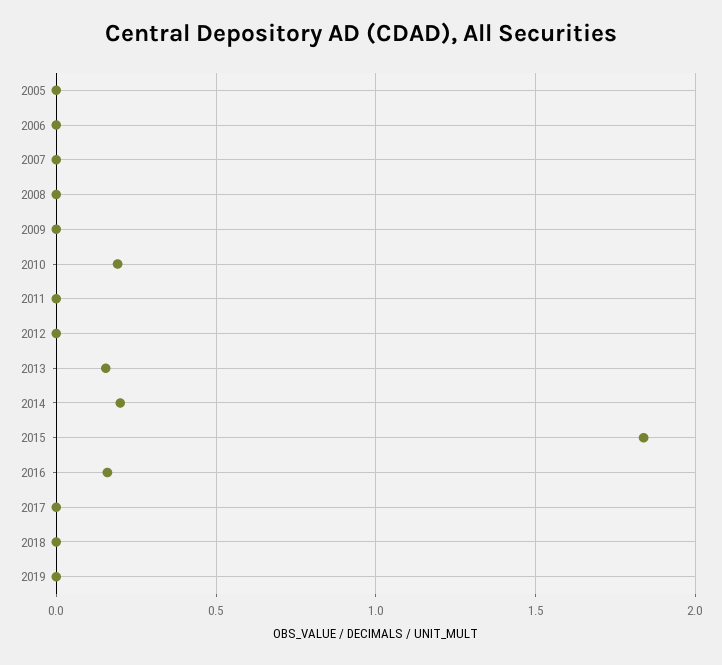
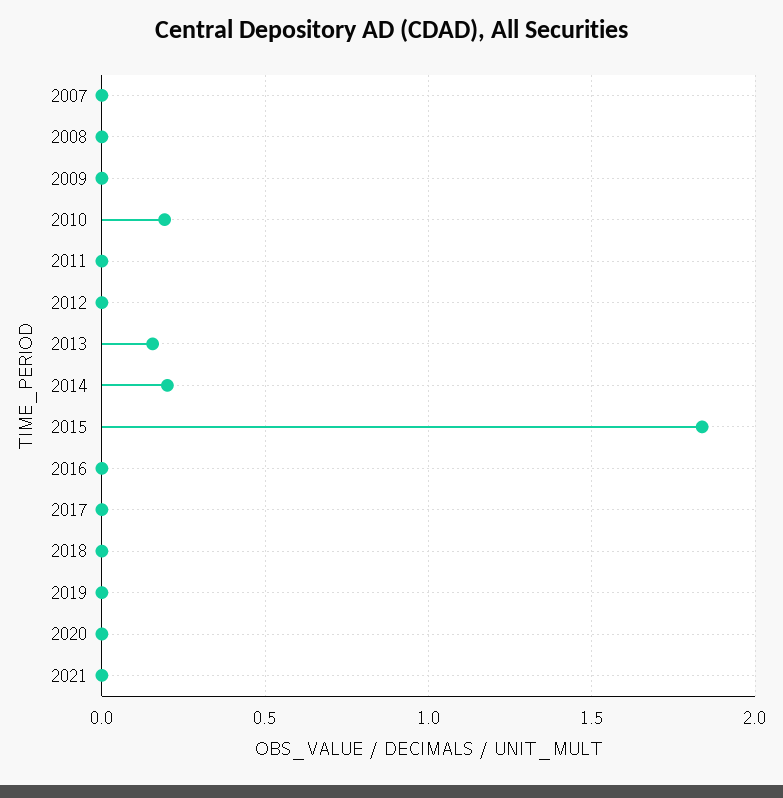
2005: 0 -> none
2006: 0 -> none
2016: 0.15 -> 0
2020: none -> 0
2021: none -> 0

